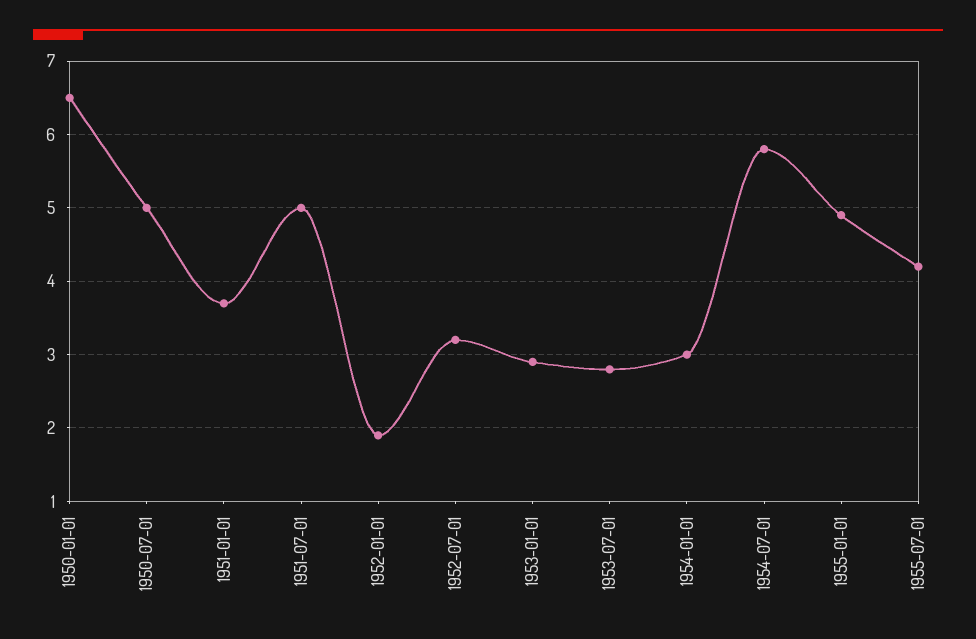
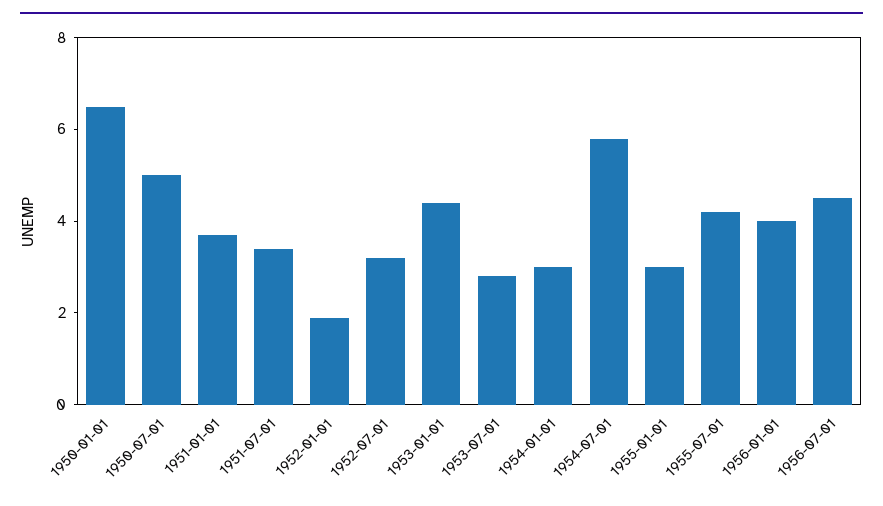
1951-07-01: 5 -> 3.5
1953-01-01: 2.9 -> 4.5
1955-01-01: 4.9 -> 3
1956-01-01: none -> 4
1956-07-01: none -> 4.5

